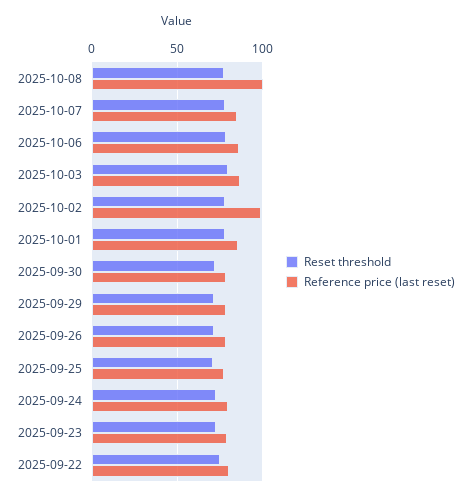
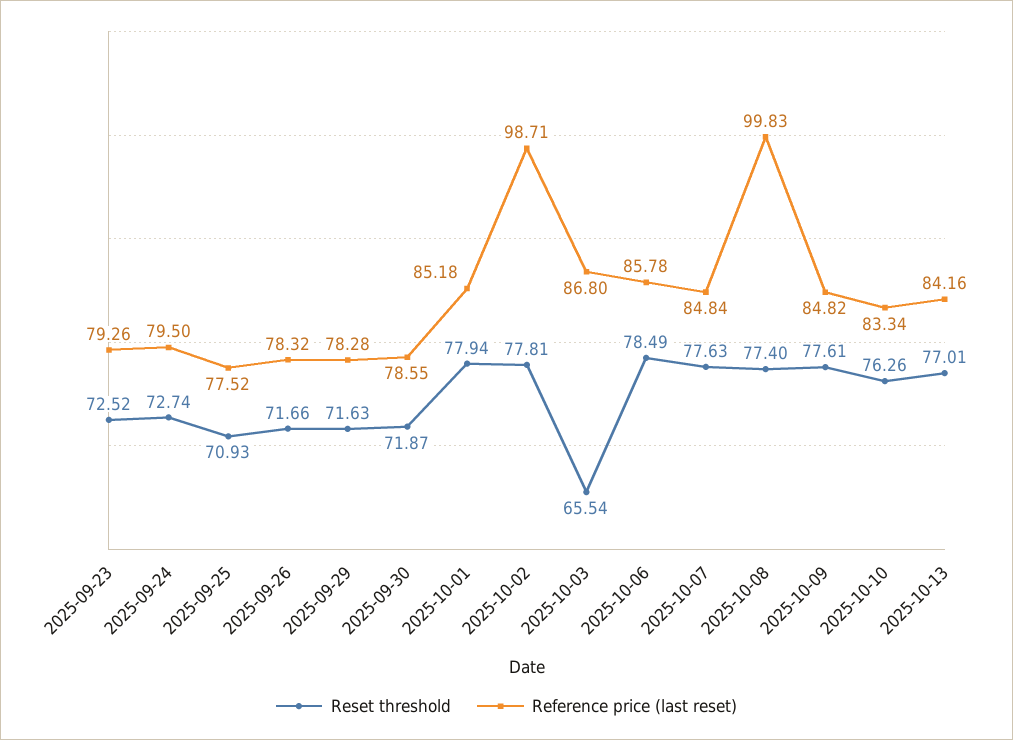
Reset threshold, 2025-10-03: 80 -> 65.54
Reset threshold, 2025-09-22: 75 -> none
Reference price (last reset), 2025-09-22: 80 -> none
Reset threshold, 2025-10-09: none -> 77.61
Reference price (last reset), 2025-10-09: none -> 84.82
Reset threshold, 2025-10-10: none -> 76.26
Reference price (last reset), 2025-10-10: none -> 83.34
Reset threshold, 2025-10-13: none -> 77.01
Reference price (last reset), 2025-10-13: none -> 84.16

